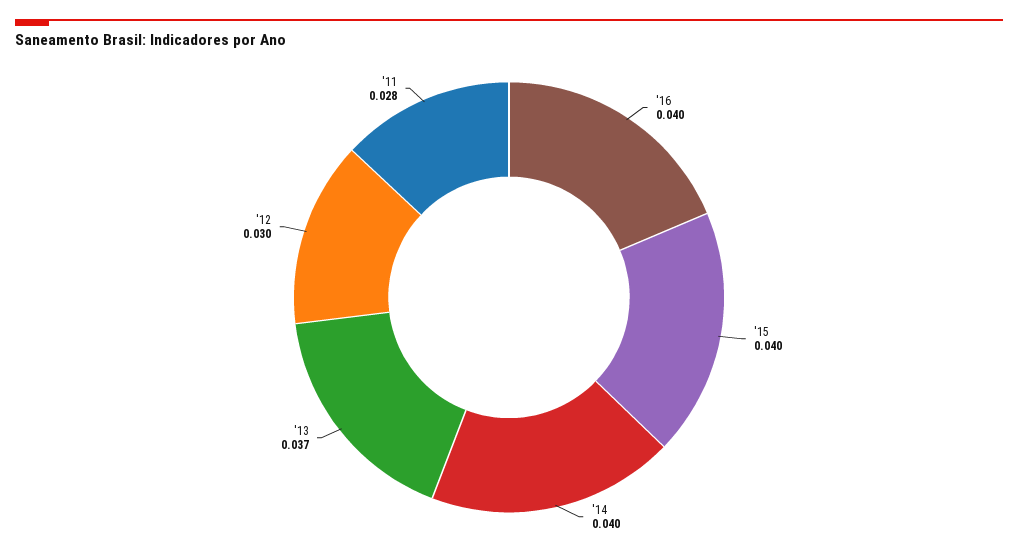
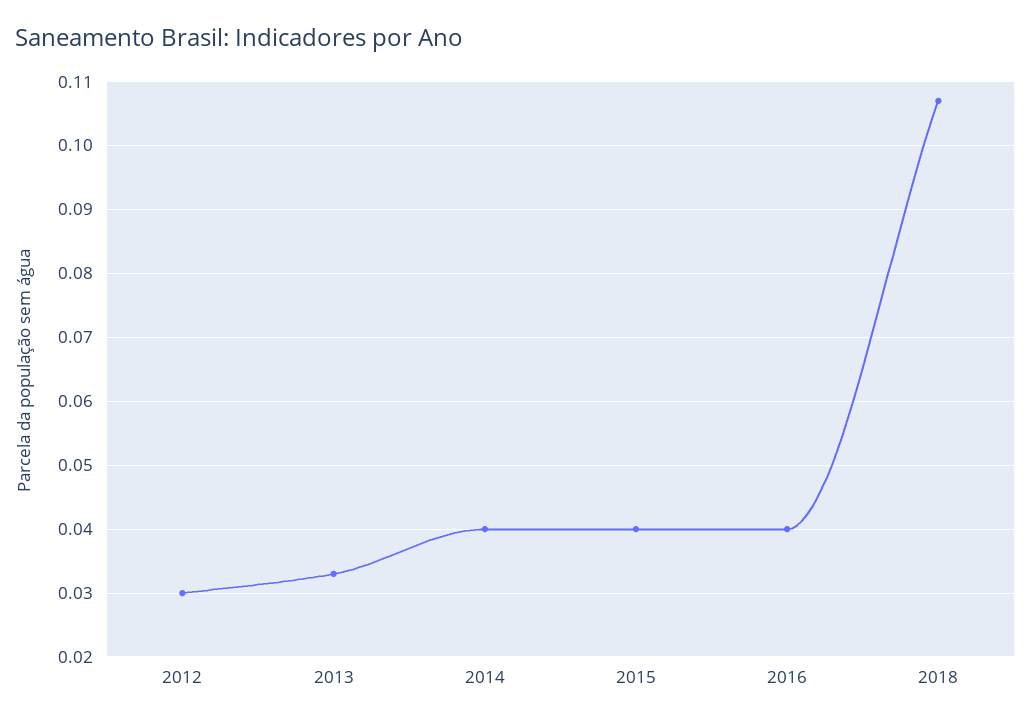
'13: 0.037 -> 0.033
'11: 0.028 -> none
2018: none -> 0.107

